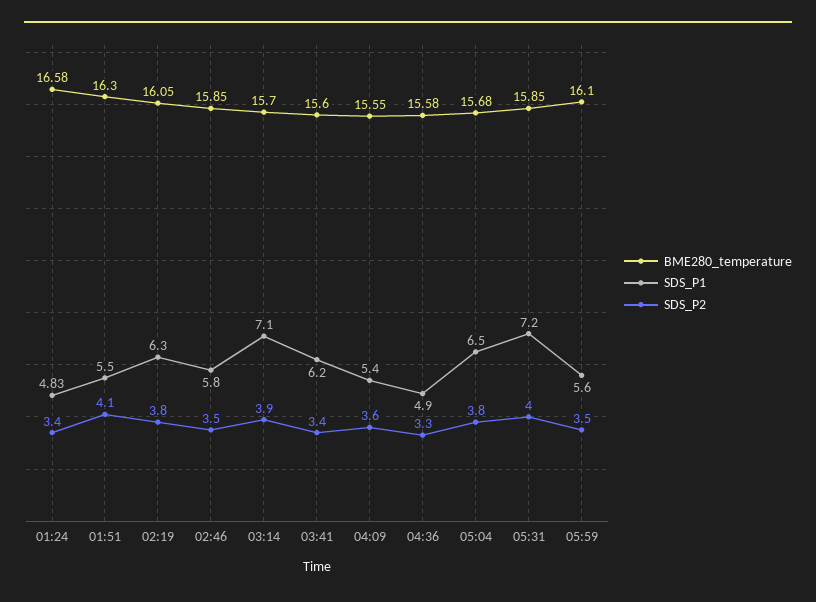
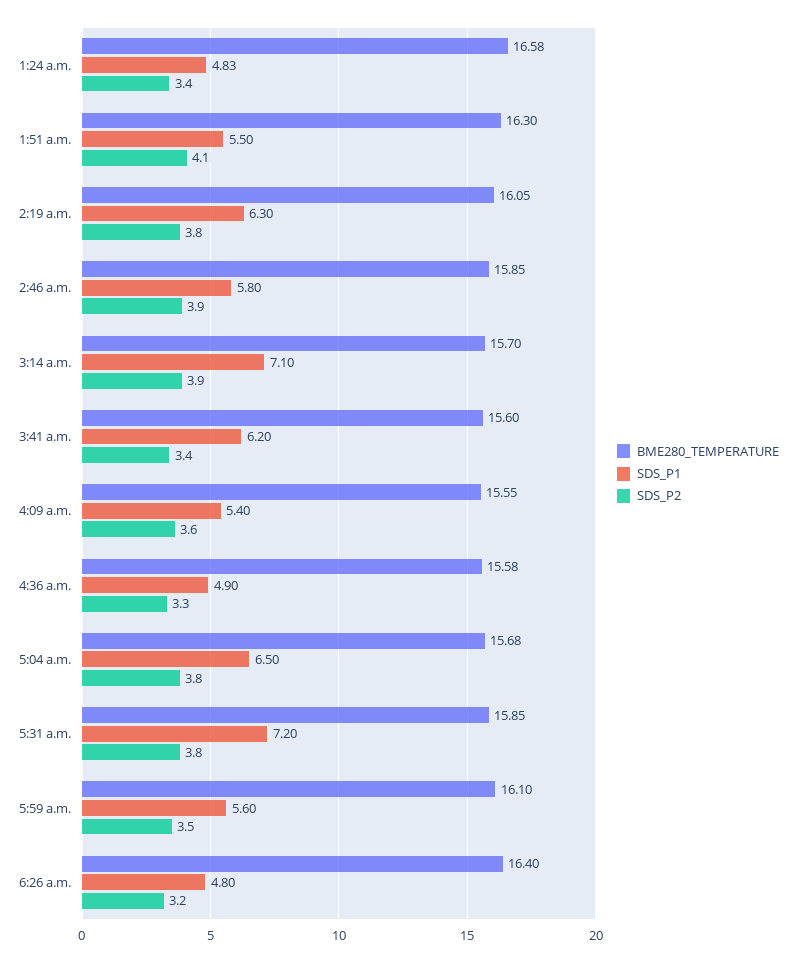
SDS_P2, 02:46: 3.5 -> 3.9
SDS_P2, 05:31: 4 -> 3.8
BME280_temperature, 6:26 a.m.: none -> 16.4
SDS_P1, 6:26 a.m.: none -> 4.8
SDS_P2, 6:26 a.m.: none -> 3.2

